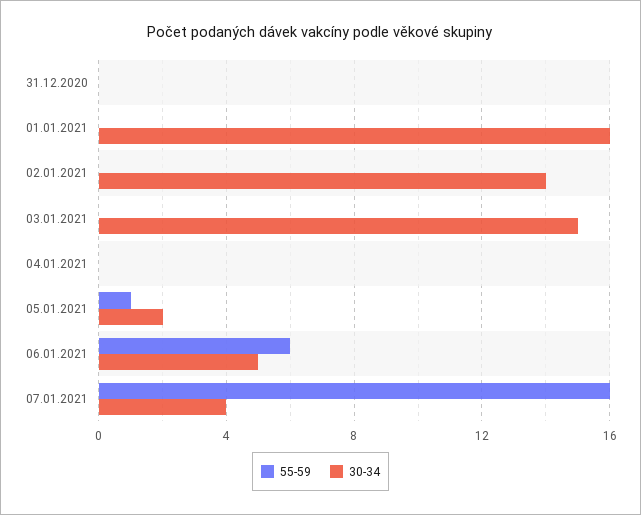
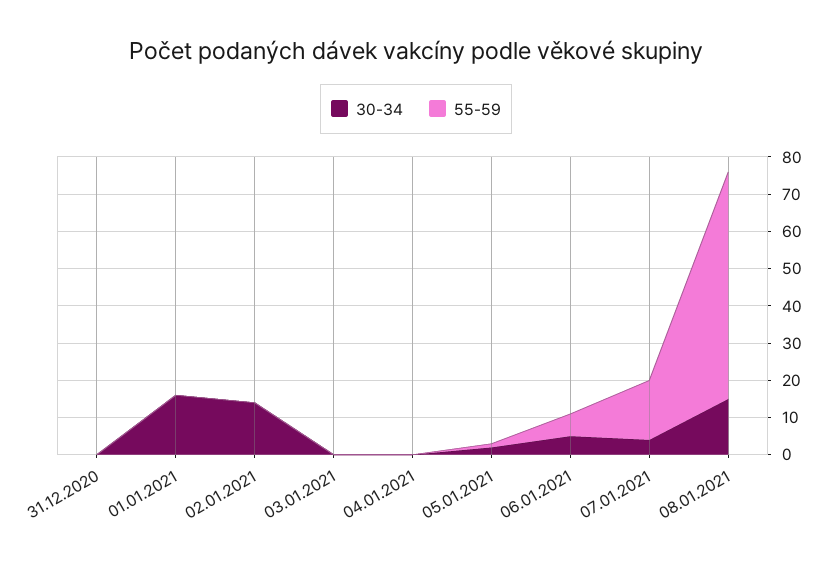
30-34, 03.01.2021: 15 -> 0
30-34, 08.01.2021: none -> 15
55-59, 08.01.2021: none -> 60

